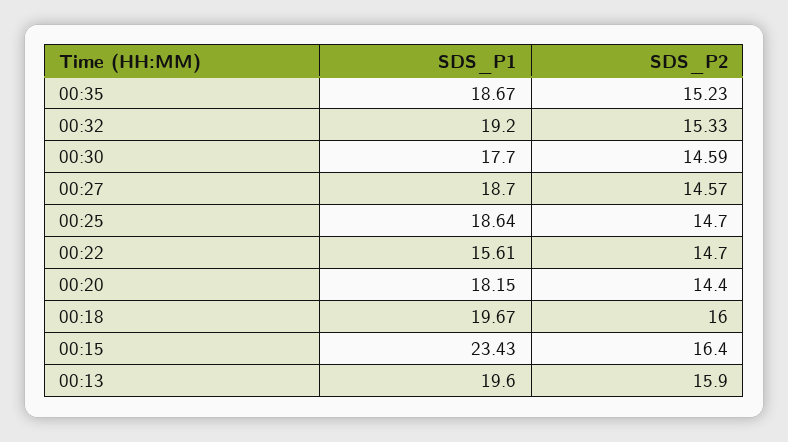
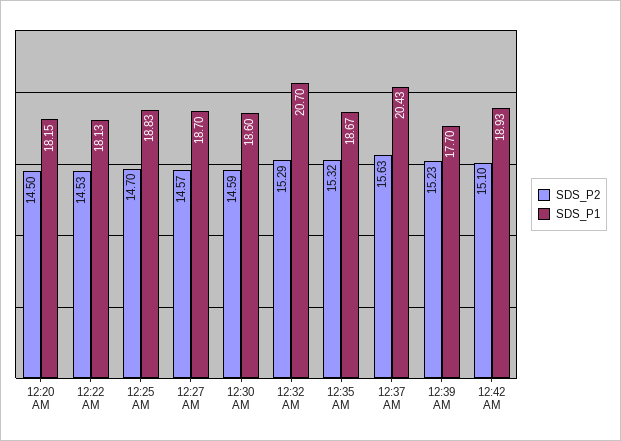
SDS_P2, 00:35: 15.23 -> 15.32
SDS_P1, 00:32: 19.2 -> 20.7
SDS_P2, 00:32: 15.33 -> 15.29
SDS_P1, 00:30: 17.7 -> 18.6
SDS_P1, 00:25: 18.64 -> 18.83
SDS_P1, 00:22: 15.61 -> 18.13
SDS_P2, 00:22: 14.7 -> 14.53
SDS_P2, 00:20: 14.4 -> 14.5
SDS_P1, 00:18: 19.67 -> none
SDS_P2, 00:18: 16 -> none
SDS_P1, 00:15: 23.43 -> none
SDS_P2, 00:15: 16.4 -> none
SDS_P1, 00:13: 19.6 -> none
SDS_P2, 00:13: 15.9 -> none
SDS_P2, 12:37 AM: none -> 15.63
SDS_P1, 12:37 AM: none -> 20.43
SDS_P2, 12:39 AM: none -> 15.23
SDS_P1, 12:39 AM: none -> 17.7
SDS_P2, 12:42 AM: none -> 15.1
SDS_P1, 12:42 AM: none -> 18.93

